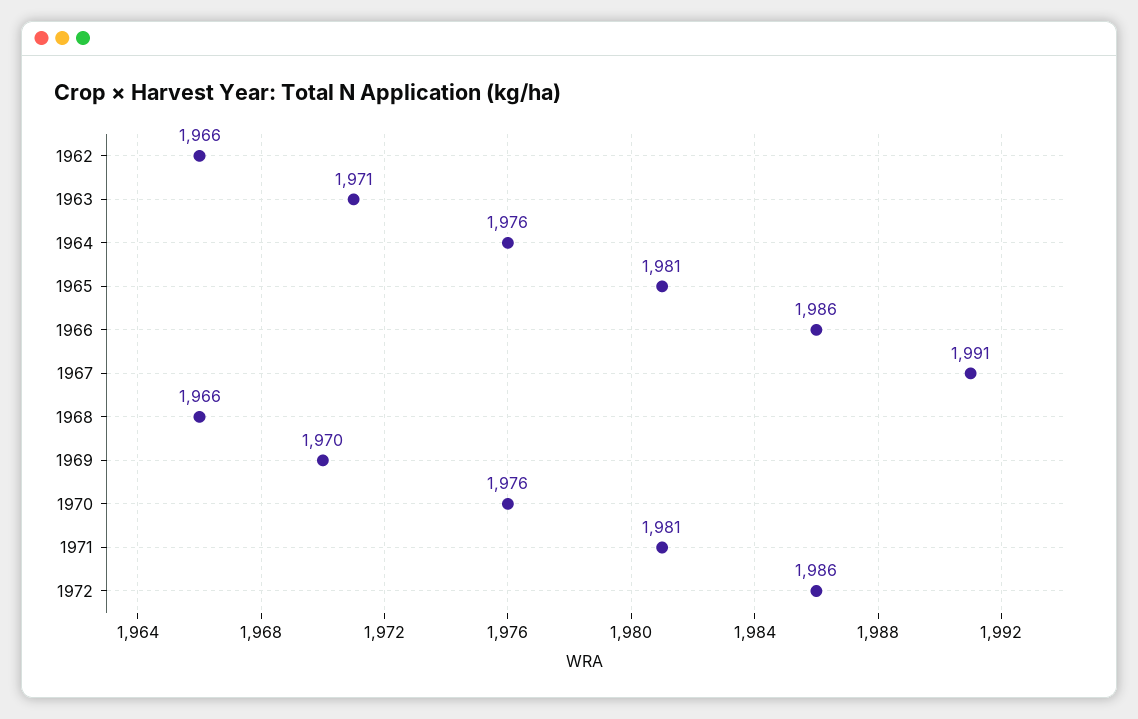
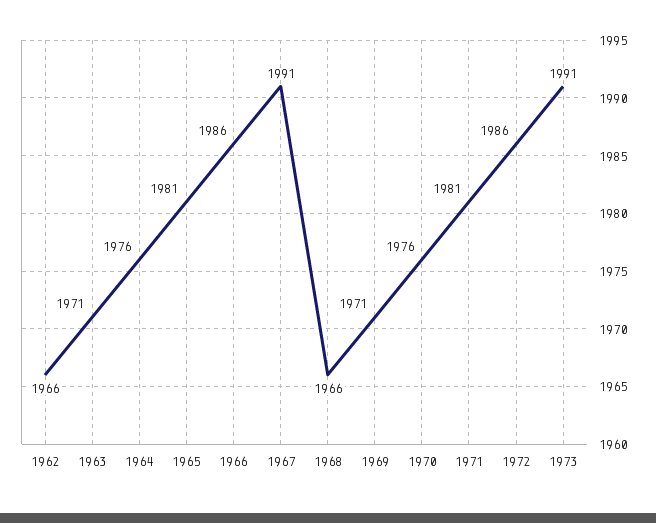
1969: 1970 -> 1971
1973: none -> 1991

